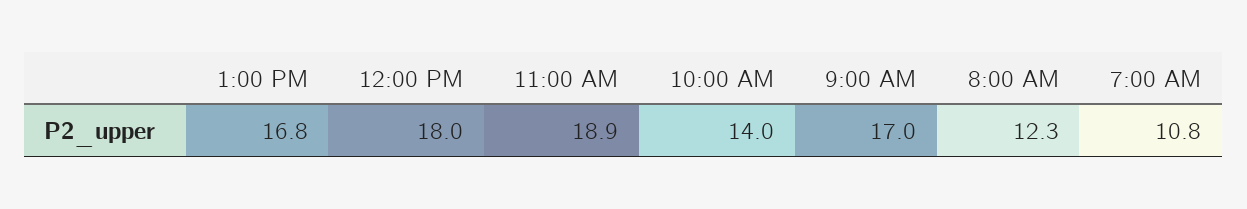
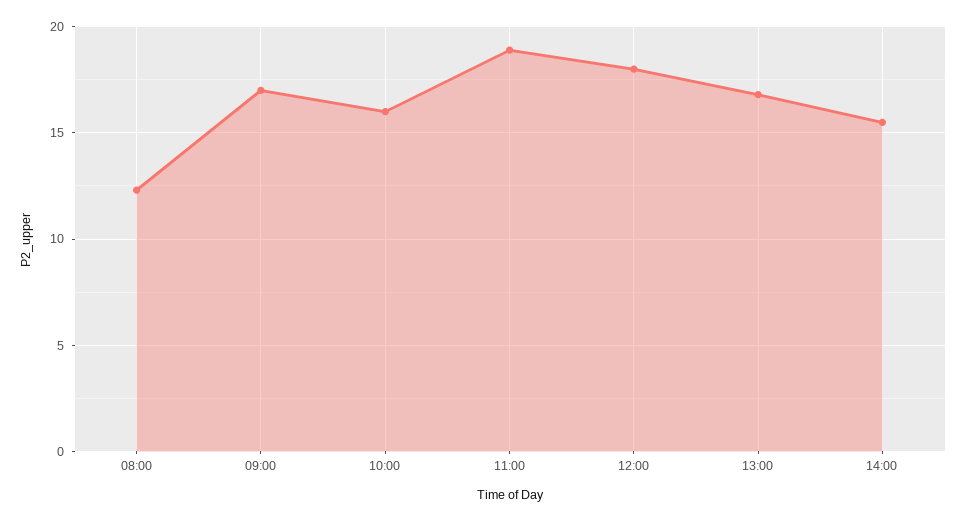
10:00 AM: 14 -> 16
7:00 AM: 10.8 -> none
14:00: none -> 15.5

